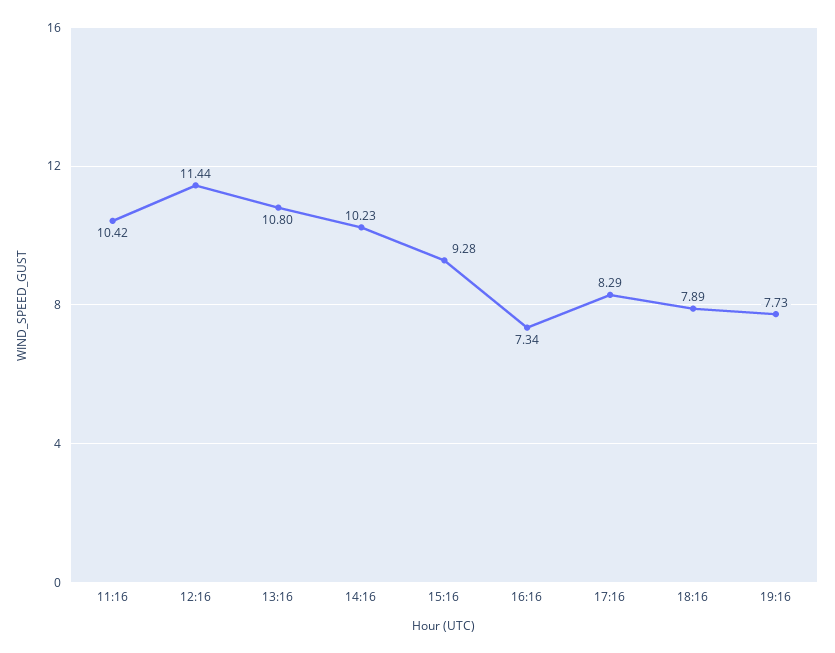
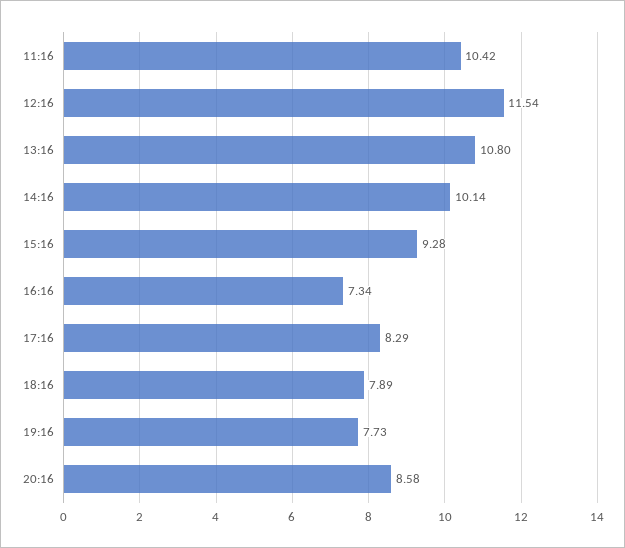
12:16: 11.44 -> 11.54
14:16: 10.23 -> 10.14
20:16: none -> 8.58

